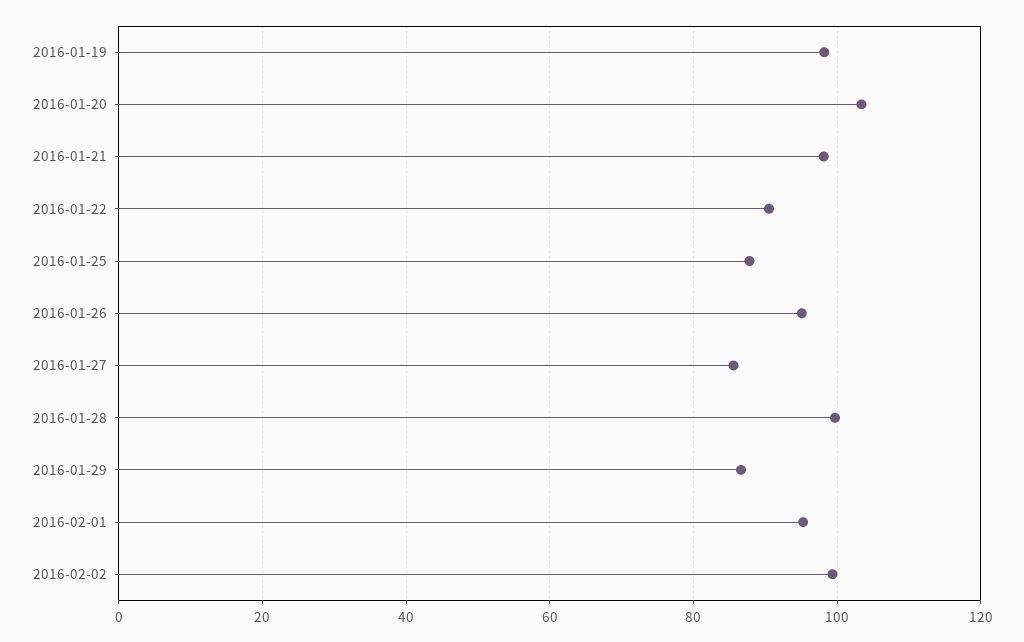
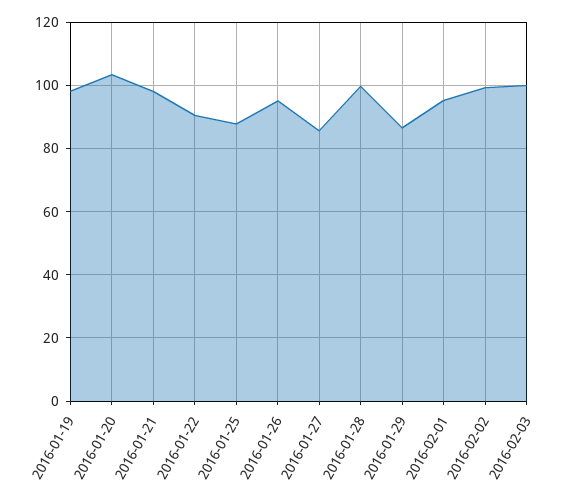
2016-02-03: none -> 100

